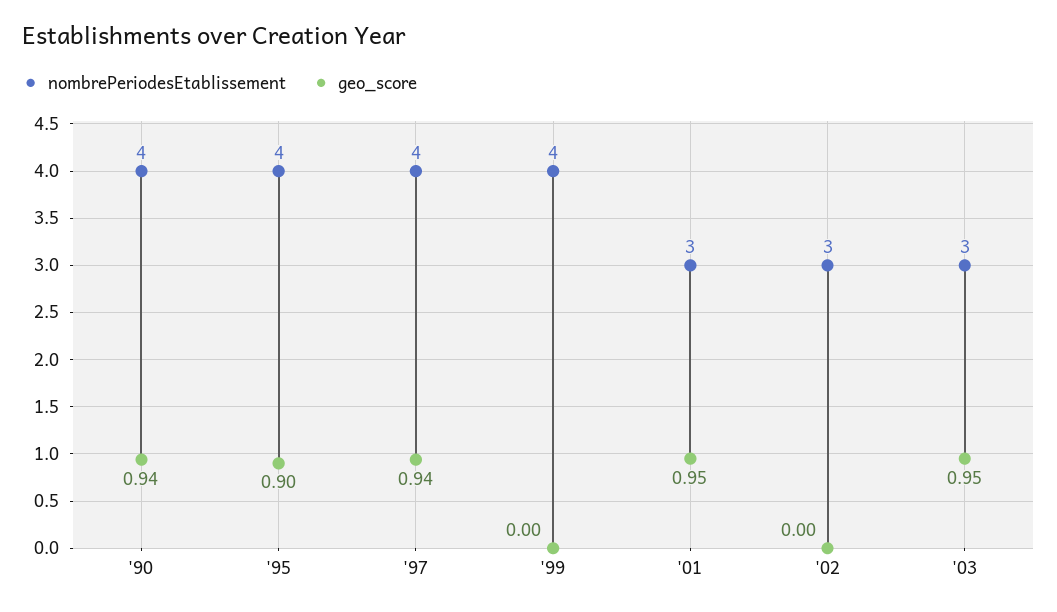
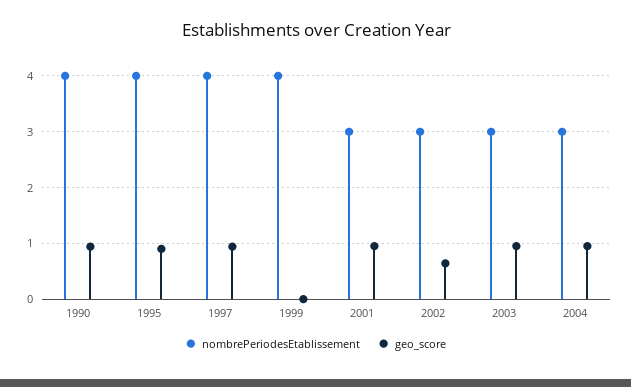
geo_score, '02: 0 -> 0.6
nombrePeriodesEtablissement, 2004: none -> 3
geo_score, 2004: none -> 1

